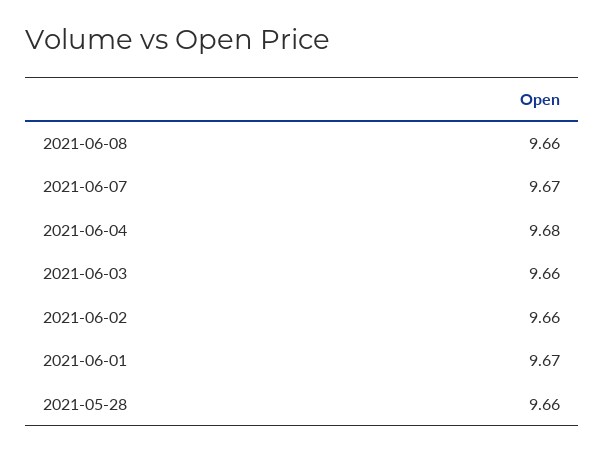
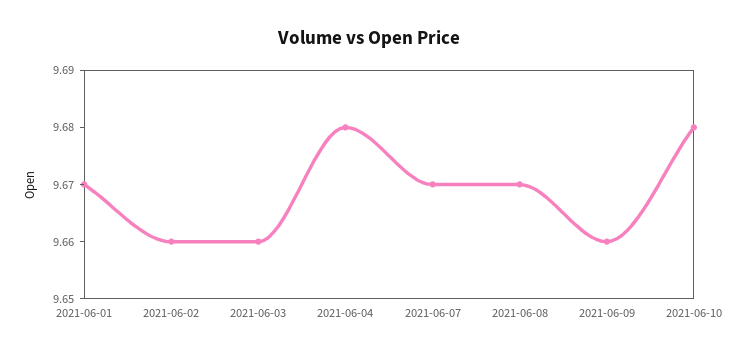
2021-06-08: 9.66 -> 9.67
2021-05-28: 9.66 -> none
2021-06-09: none -> 9.66
2021-06-10: none -> 9.68

